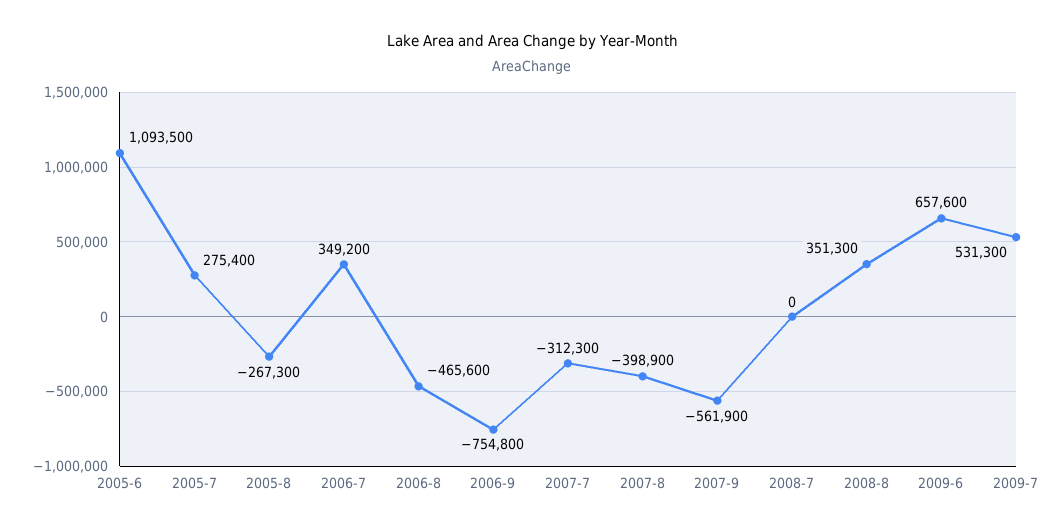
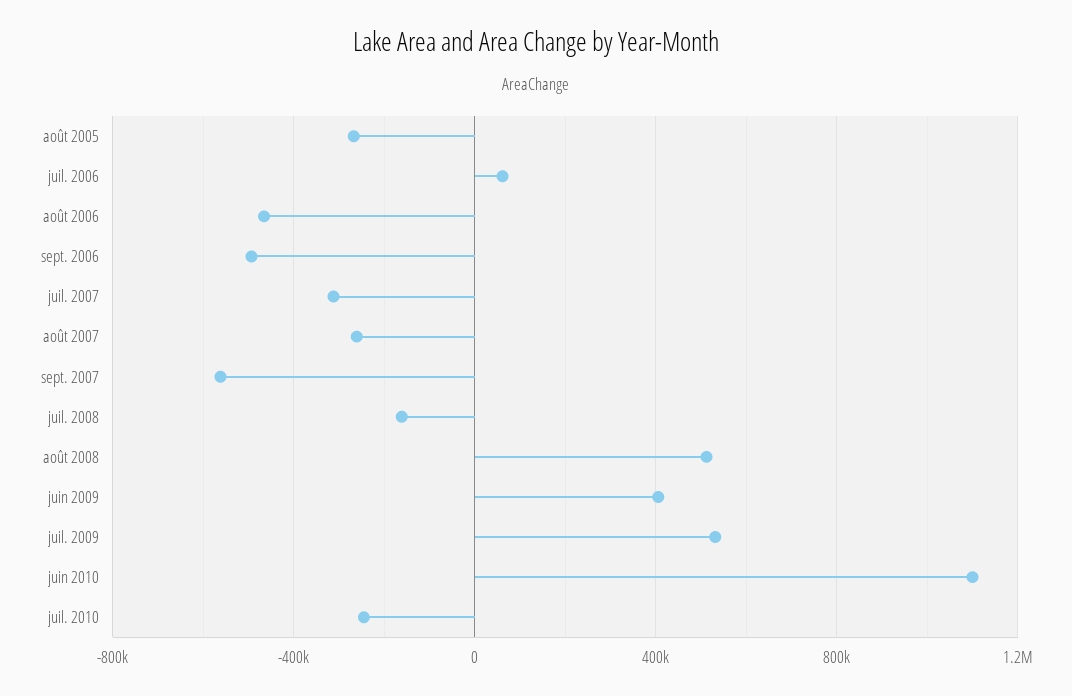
2005-6: 1093500 -> none
2005-7: 275400 -> none
2006-7: 349200 -> 50000
2006-9: -754800 -> -500000
2007-8: -398900 -> -250000
2008-7: 0 -> -150000
2008-8: 351300 -> 500000
2009-6: 657600 -> 400000
juin 2010: none -> 1100000
juil. 2010: none -> -250000

